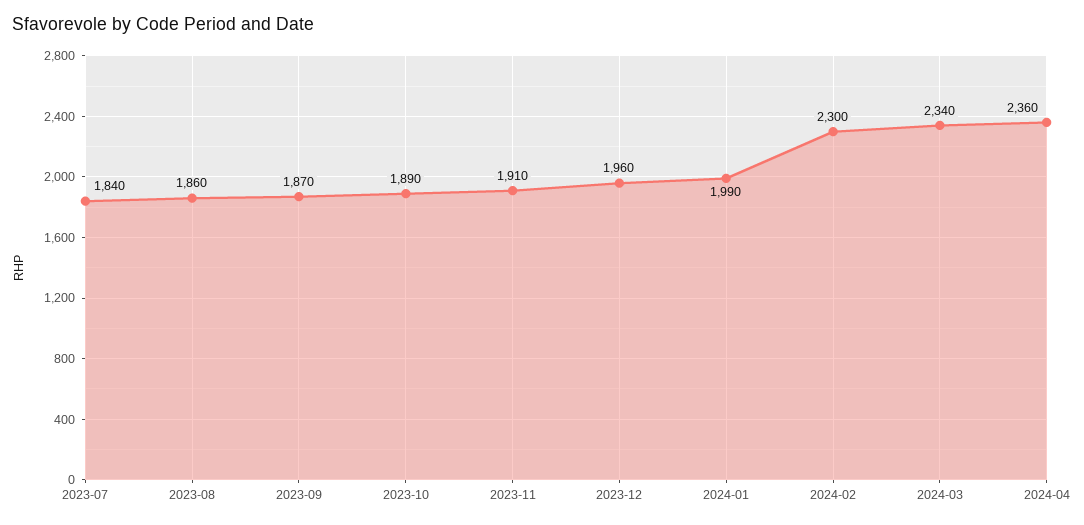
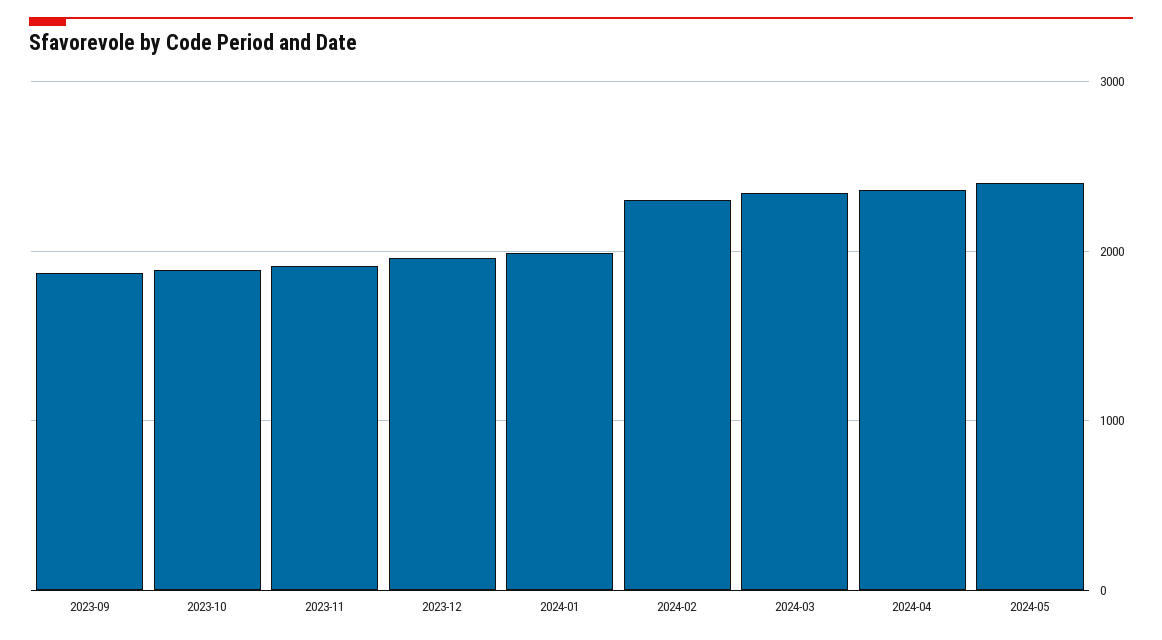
2023-07: 1840 -> none
2023-08: 1860 -> none
2024-05: none -> 2400

